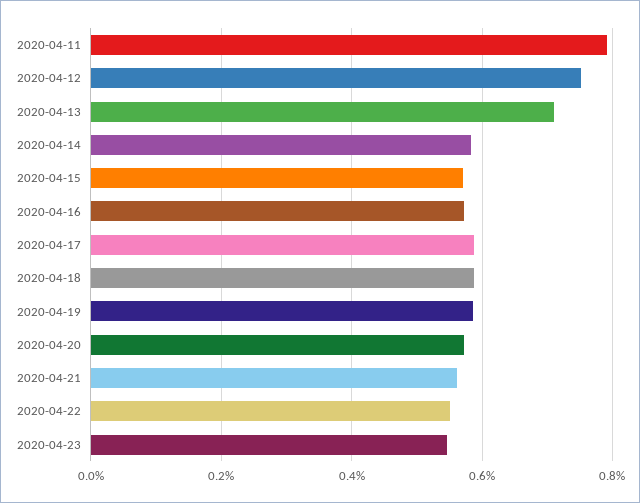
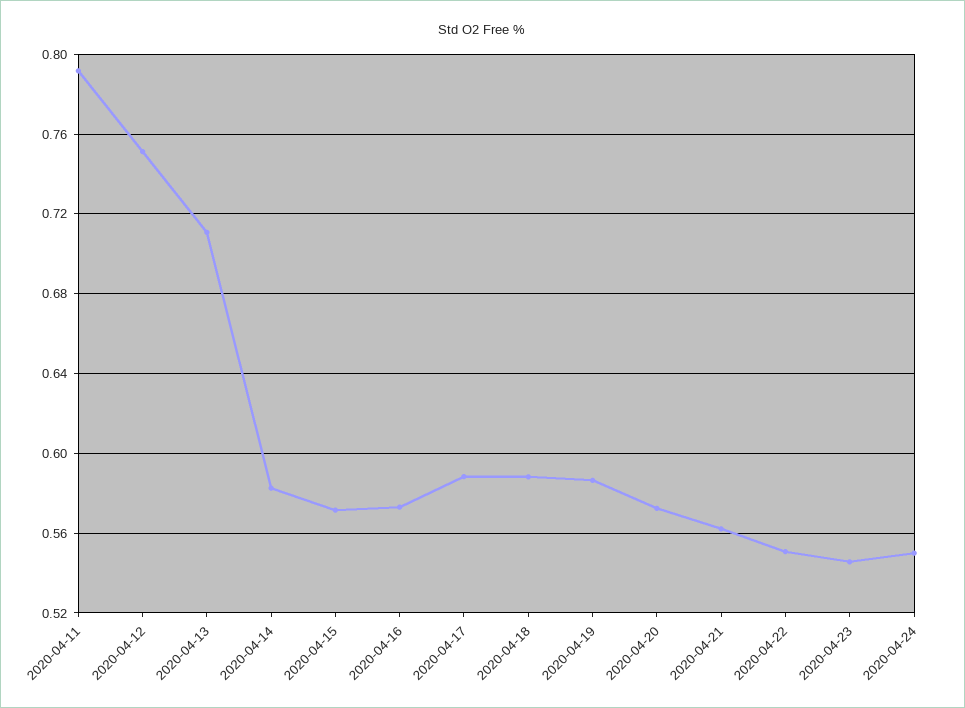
2020-04-24: none -> 0.55

